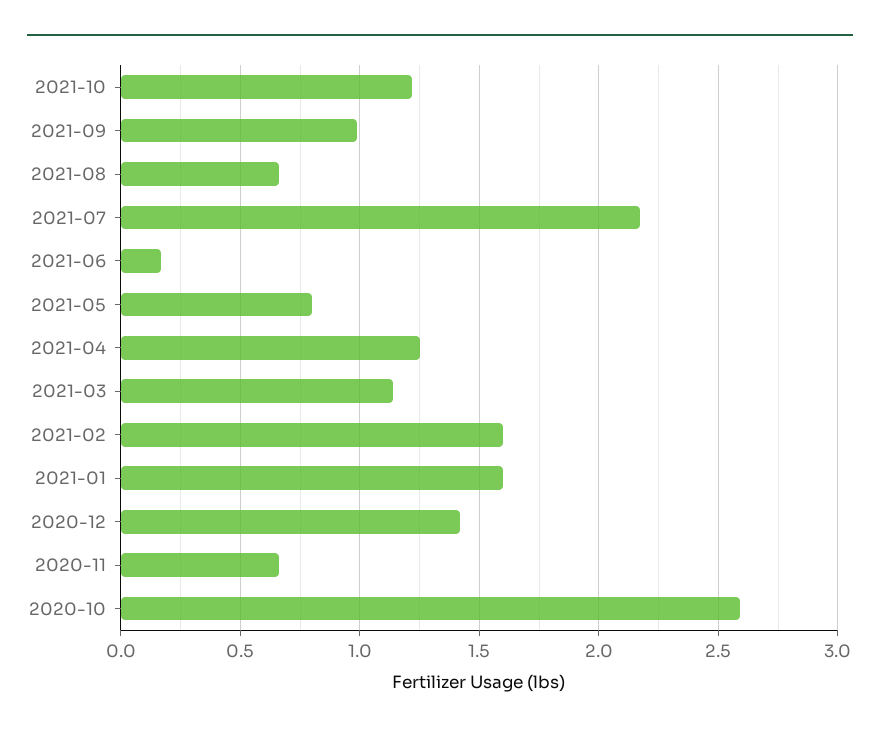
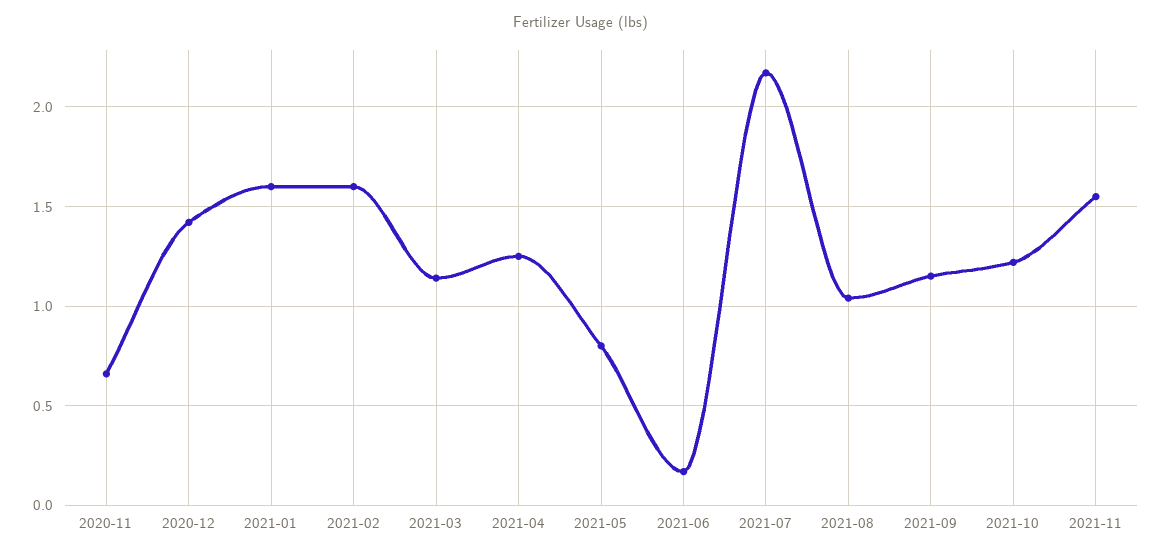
2021-09: 1 -> 1.15
2021-08: 0.65 -> 1.05
2020-10: 2.6 -> none
2021-11: none -> 1.55

